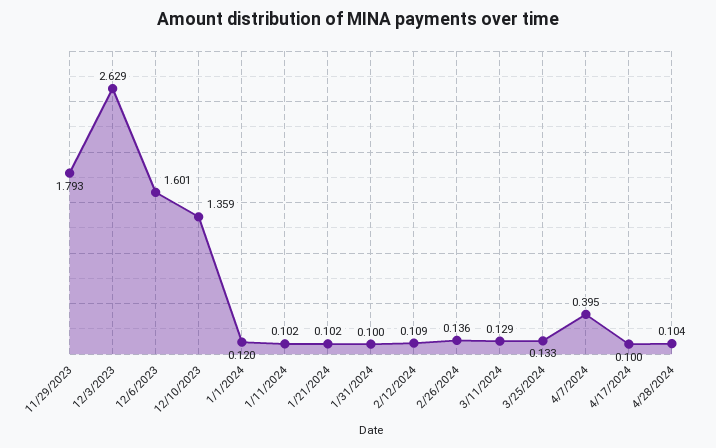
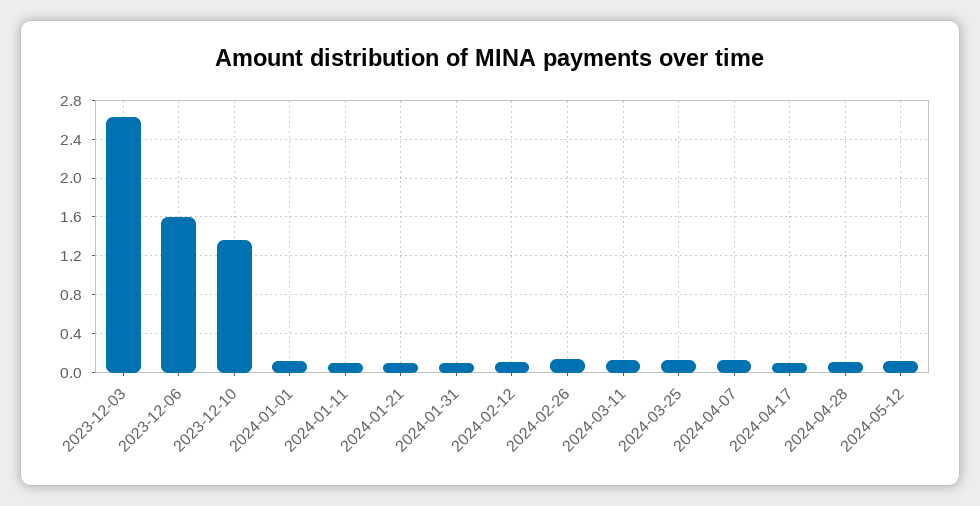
11/29/2023: 1.793 -> none
4/7/2024: 0.395 -> 0.1
2024-05-12: none -> 0.1

